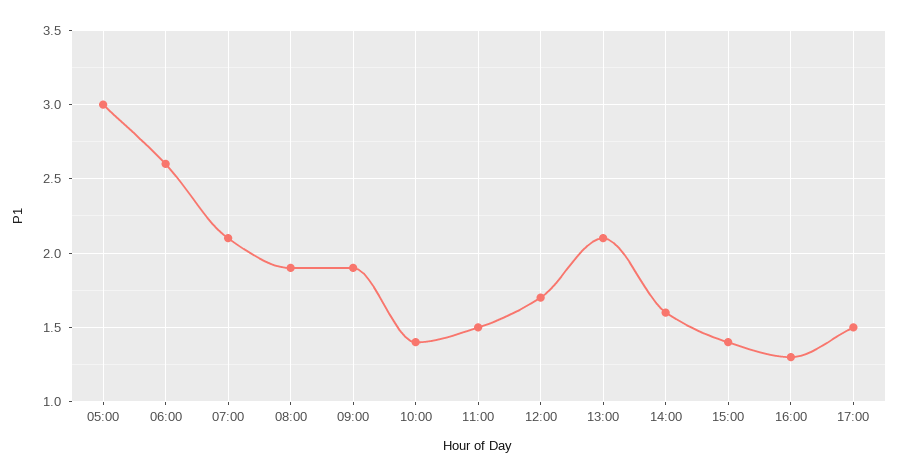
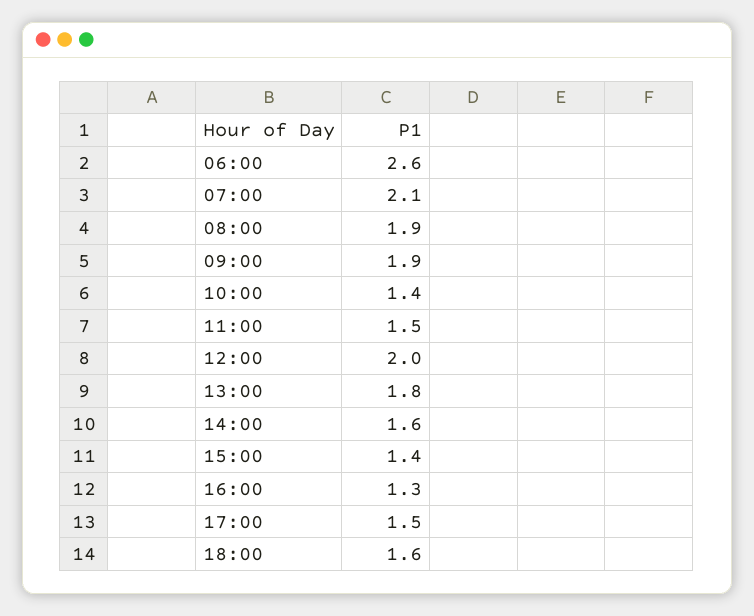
05:00: 3 -> none
12:00: 1.7 -> 2
13:00: 2.1 -> 1.8
18:00: none -> 1.6

